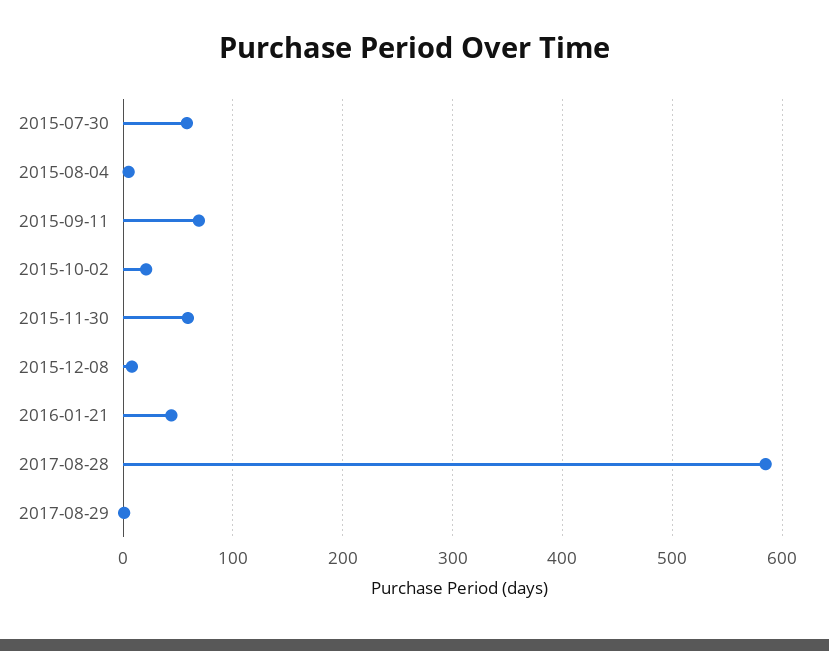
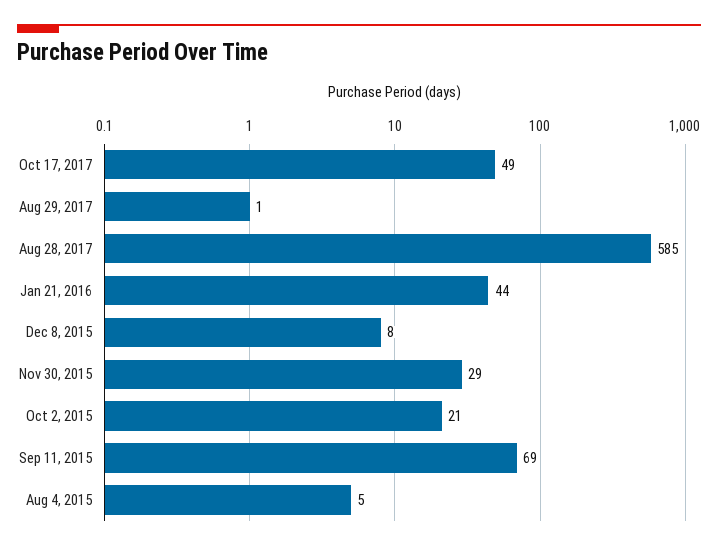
2015-07-30: 60 -> none
2015-11-30: 60 -> 29
Oct 17, 2017: none -> 49

